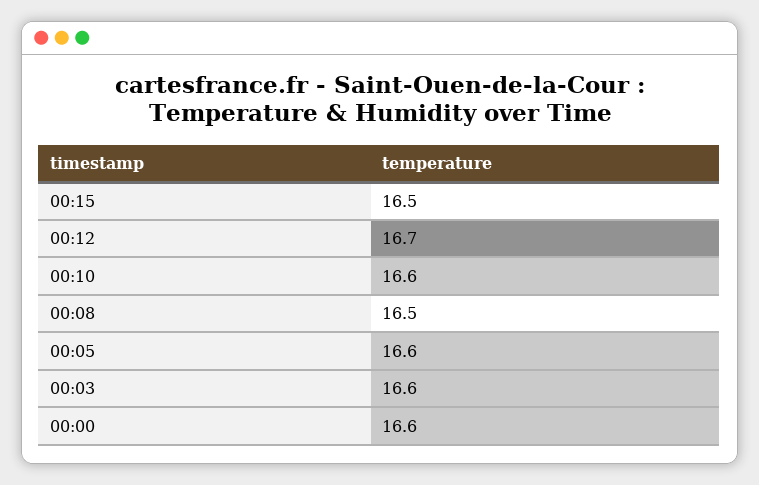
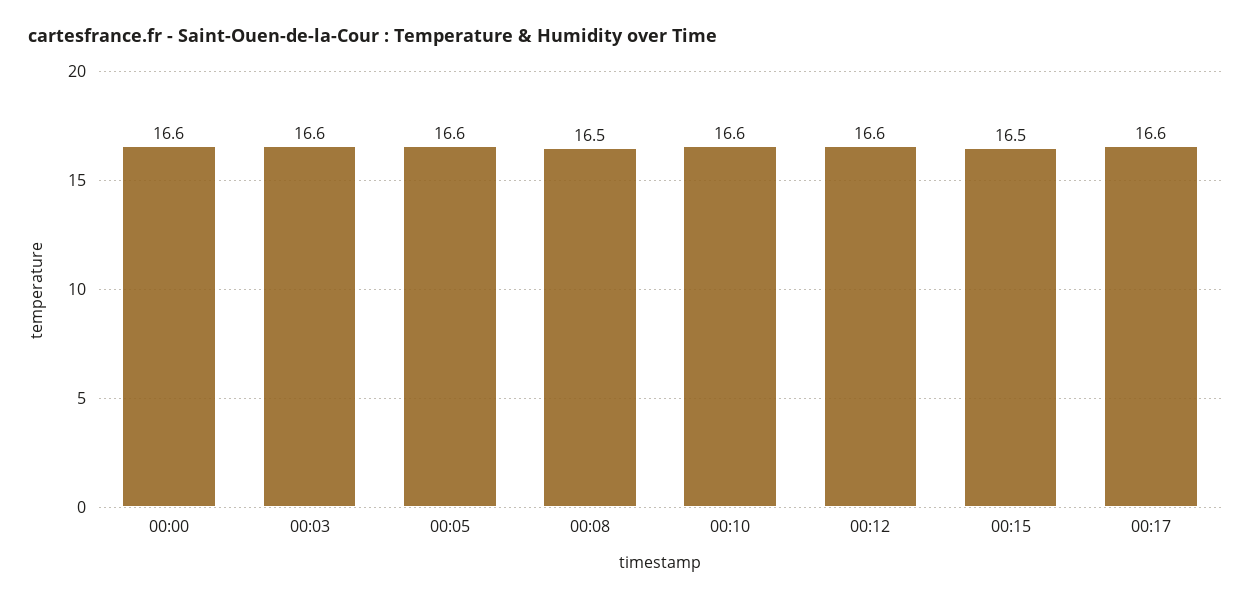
00:12: 16.7 -> 16.6
00:17: none -> 16.6

